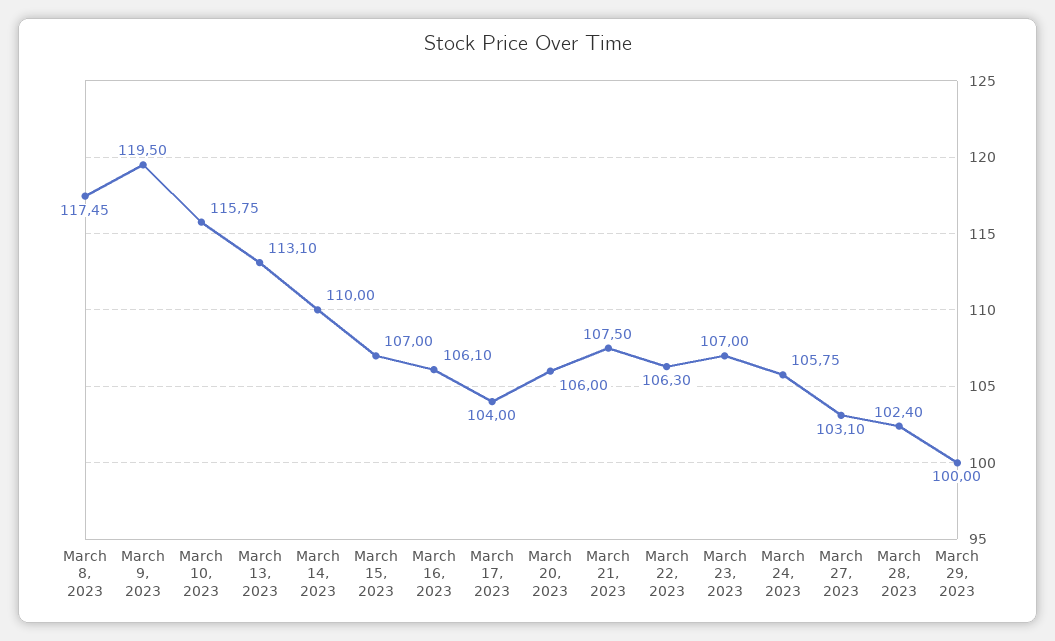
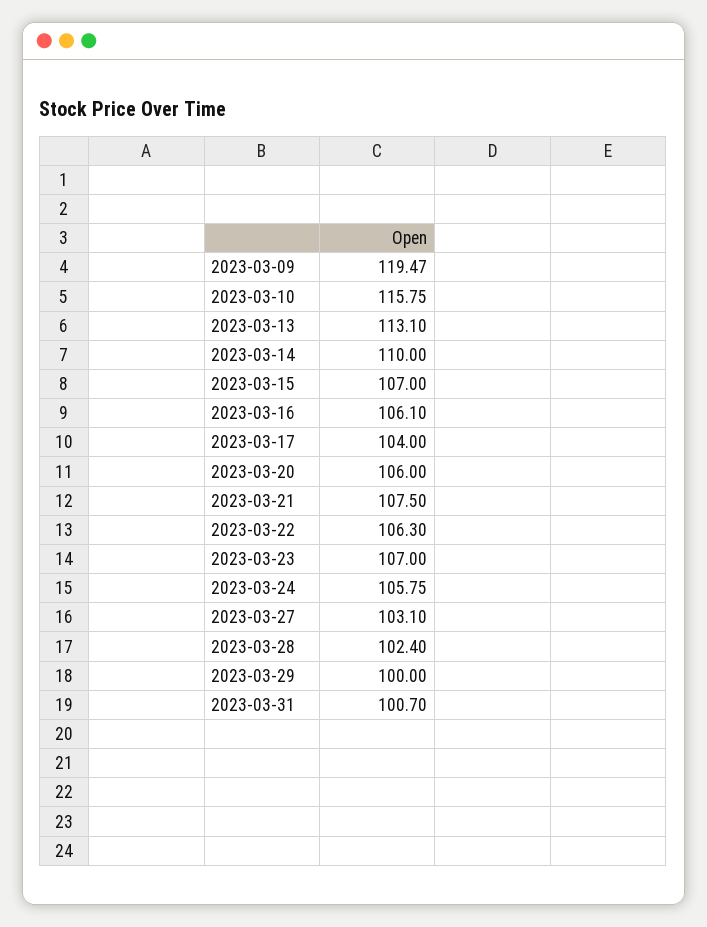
March 8, 2023: 117.45 -> none
March 9, 2023: 119.5 -> 119.47
2023-03-31: none -> 100.7

